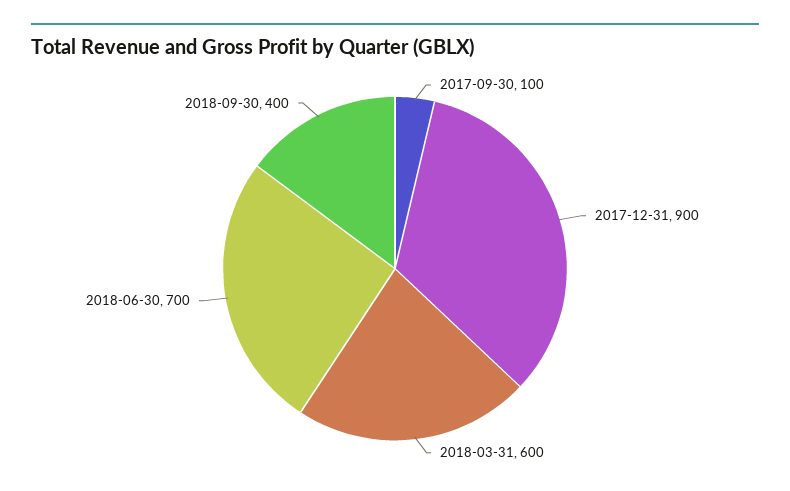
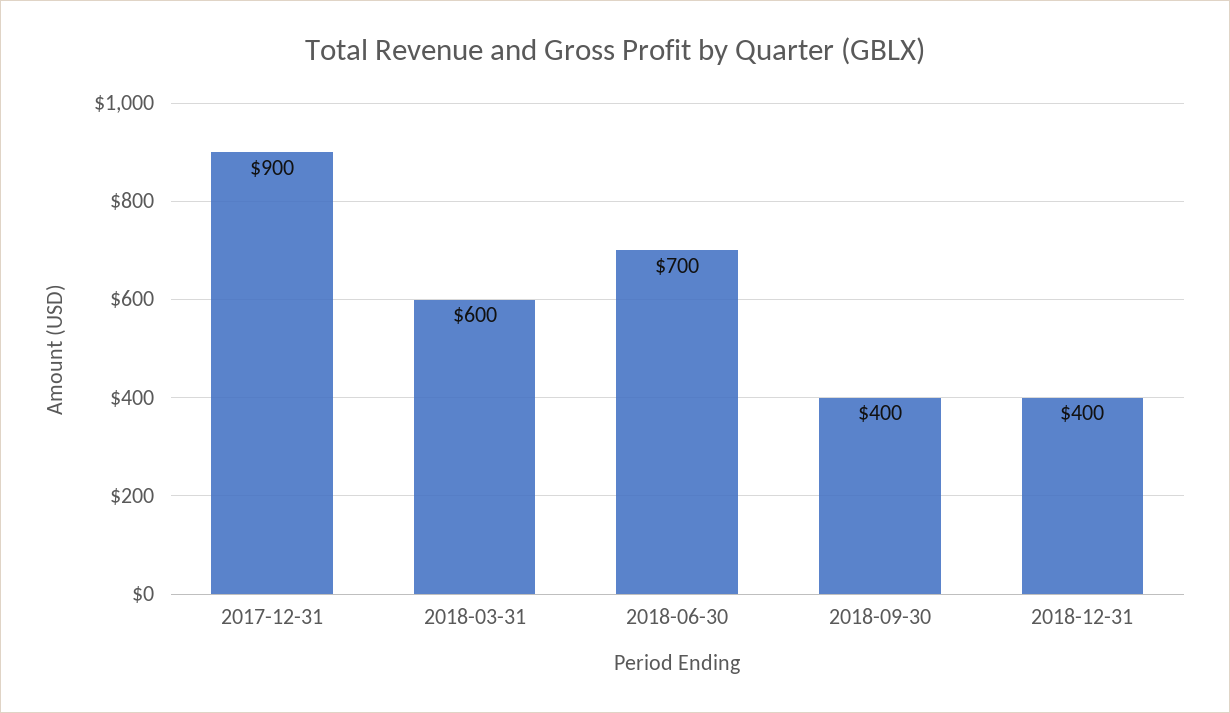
2017-09-30: 100 -> none
2018-12-31: none -> 400

